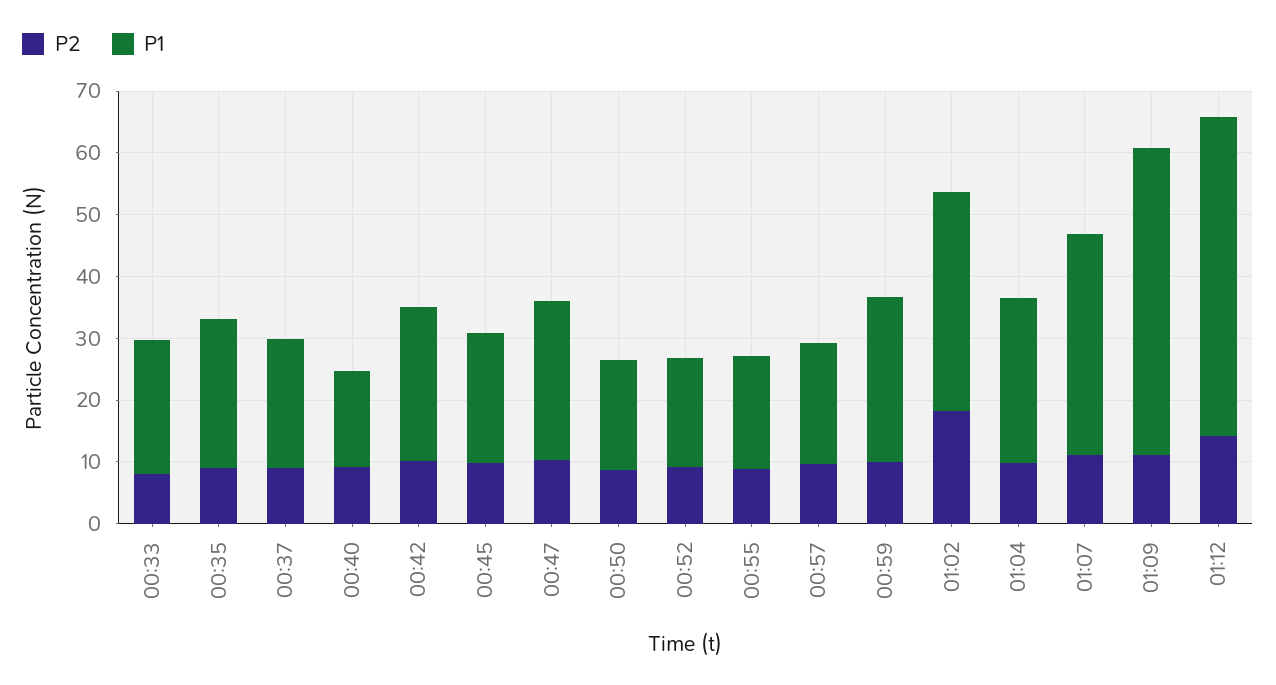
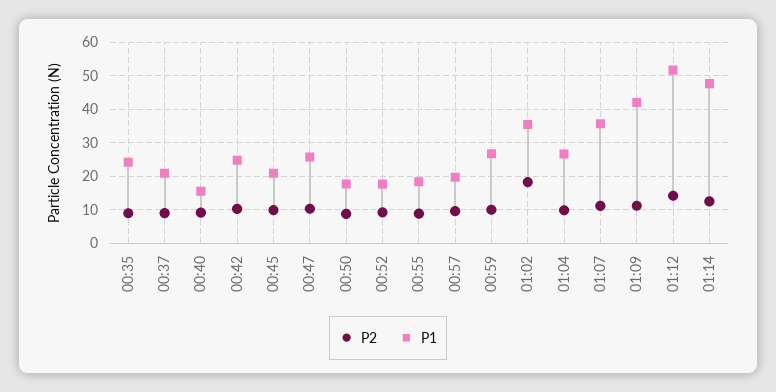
P2, 00:33: 8 -> none
P1, 00:33: 22 -> none
P1, 01:09: 50 -> 42
P2, 01:14: none -> 12
P1, 01:14: none -> 48

